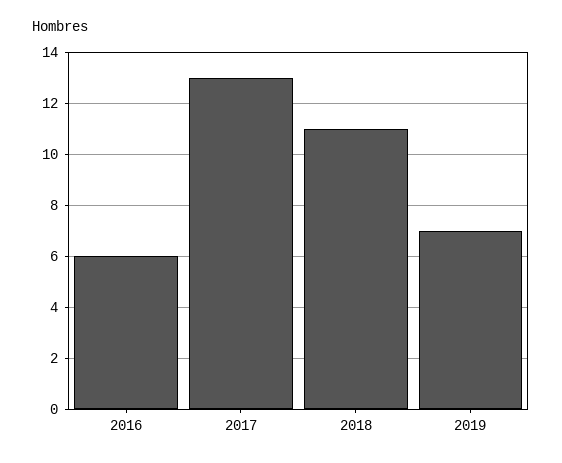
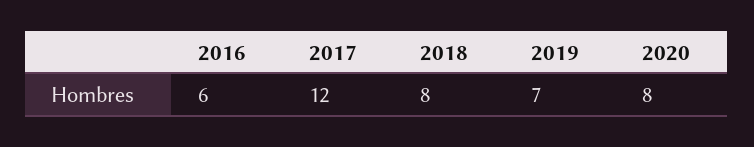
2017: 13 -> 12
2018: 11 -> 8
2020: none -> 8

